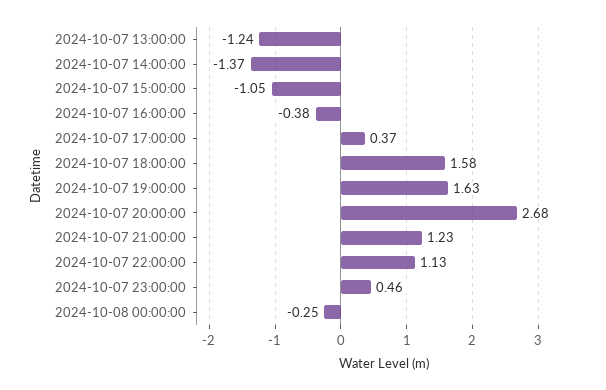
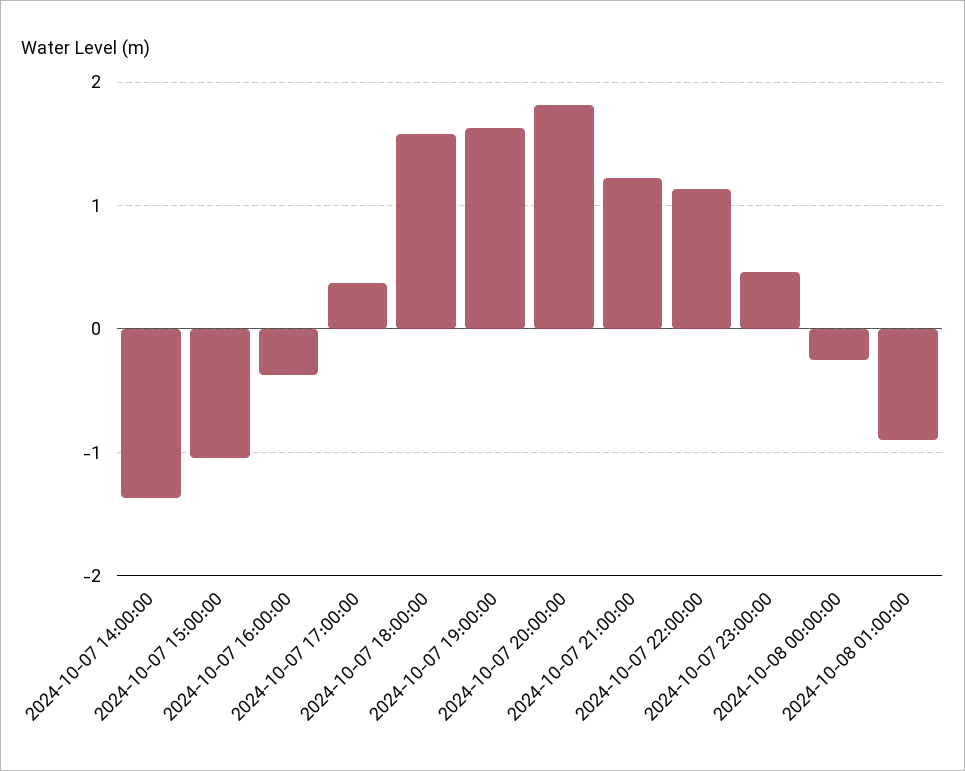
2024-10-07 13:00:00: -1.24 -> none
2024-10-07 20:00:00: 2.68 -> 1.8
2024-10-08 01:00:00: none -> -0.9

